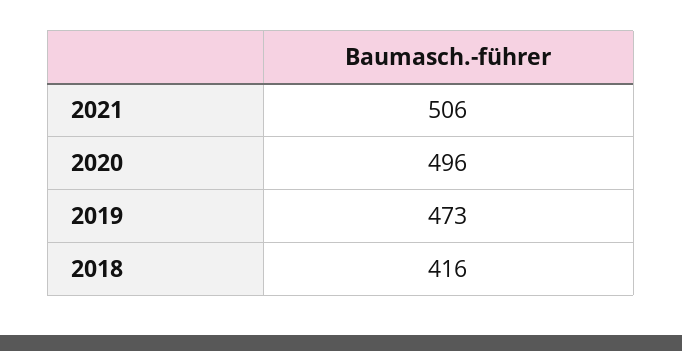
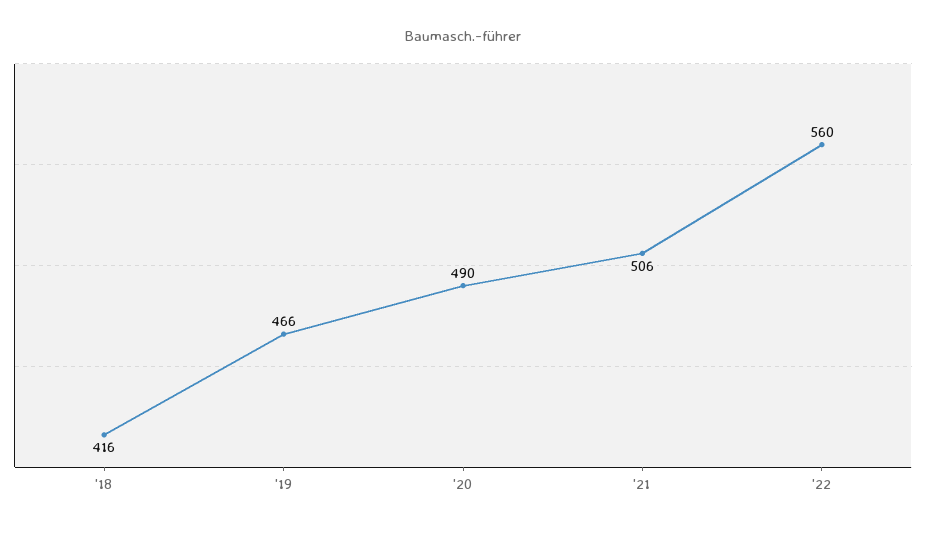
2020: 496 -> 490
2019: 473 -> 466
'22: none -> 560

